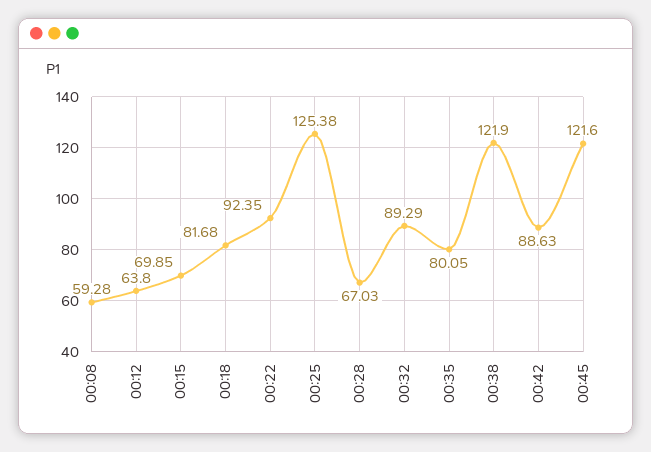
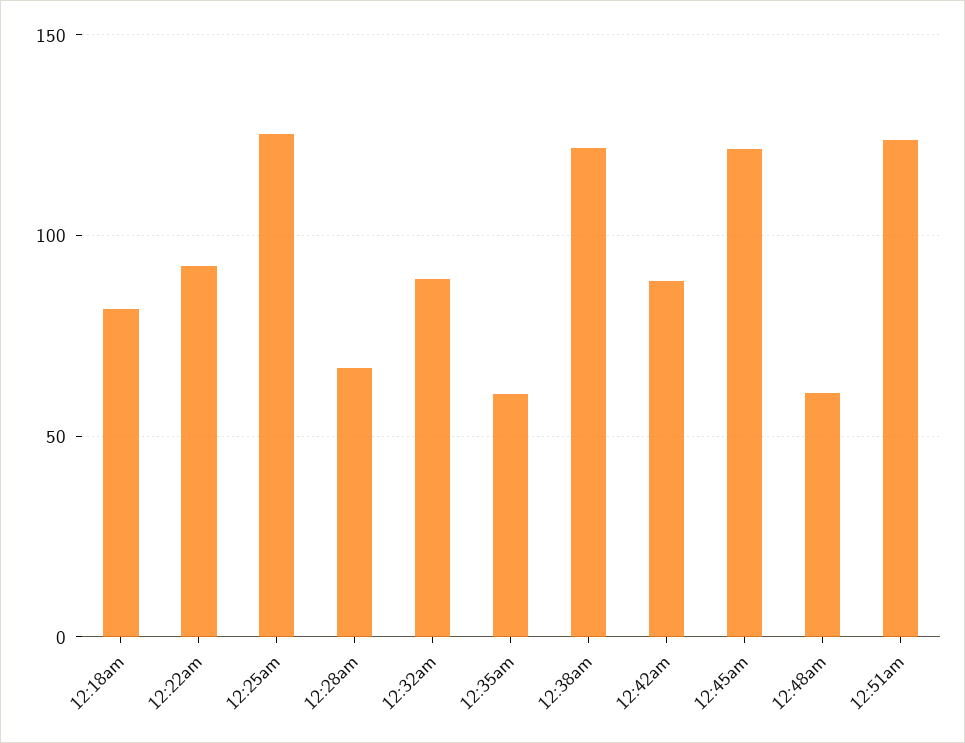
00:08: 59.28 -> none
00:12: 63.8 -> none
00:15: 69.85 -> none
00:35: 80.05 -> 60
12:48am: none -> 60
12:51am: none -> 125

